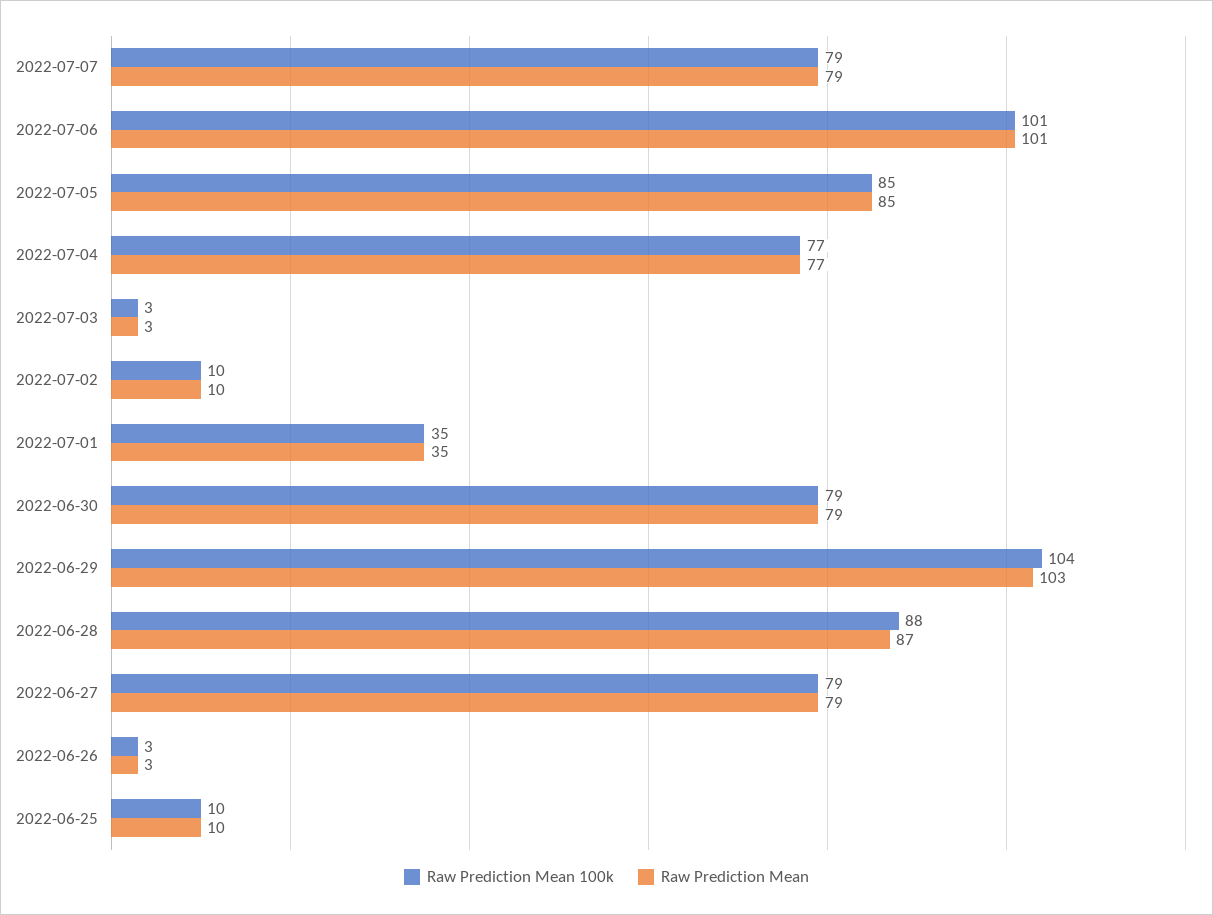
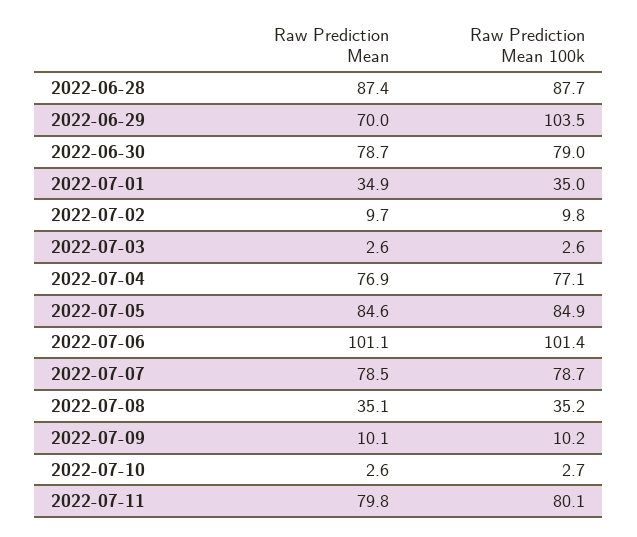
Raw Prediction Mean, 2022-06-29: 103 -> 70
Raw Prediction Mean 100k, 2022-06-27: 79 -> none
Raw Prediction Mean, 2022-06-27: 79 -> none
Raw Prediction Mean 100k, 2022-06-26: 3 -> none
Raw Prediction Mean, 2022-06-26: 3 -> none
Raw Prediction Mean 100k, 2022-06-25: 10 -> none
Raw Prediction Mean, 2022-06-25: 10 -> none
Raw Prediction Mean, 2022-07-08: none -> 35.1
Raw Prediction Mean 100k, 2022-07-08: none -> 35.2
Raw Prediction Mean, 2022-07-09: none -> 10.1
Raw Prediction Mean 100k, 2022-07-09: none -> 10.2
Raw Prediction Mean, 2022-07-10: none -> 2.6
Raw Prediction Mean 100k, 2022-07-10: none -> 2.7
Raw Prediction Mean, 2022-07-11: none -> 79.8
Raw Prediction Mean 100k, 2022-07-11: none -> 80.1

